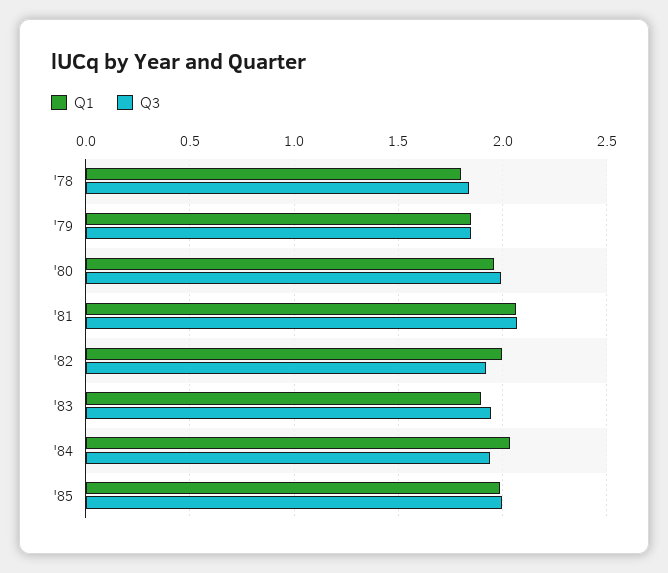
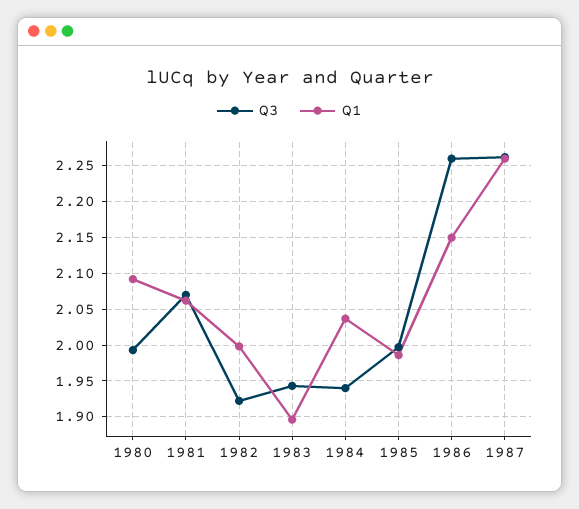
Q1, '78: 1.8 -> none
Q3, '78: 1.85 -> none
Q1, '79: 1.85 -> none
Q3, '79: 1.85 -> none
Q1, '80: 1.95 -> 2.09
Q3, 1986: none -> 2.26
Q1, 1986: none -> 2.15
Q3, 1987: none -> 2.26
Q1, 1987: none -> 2.26

